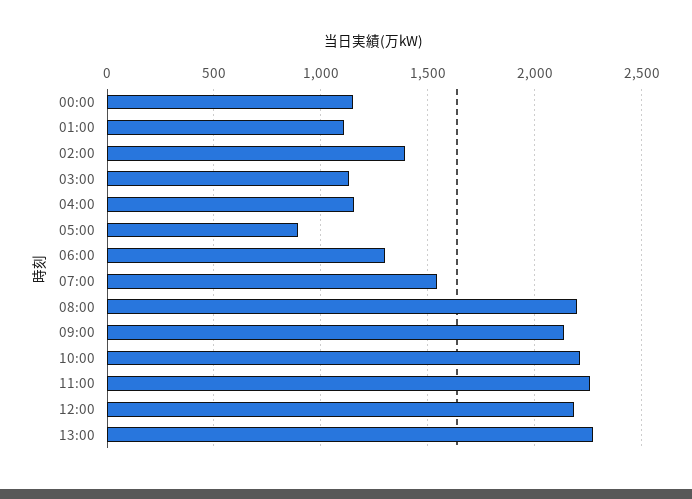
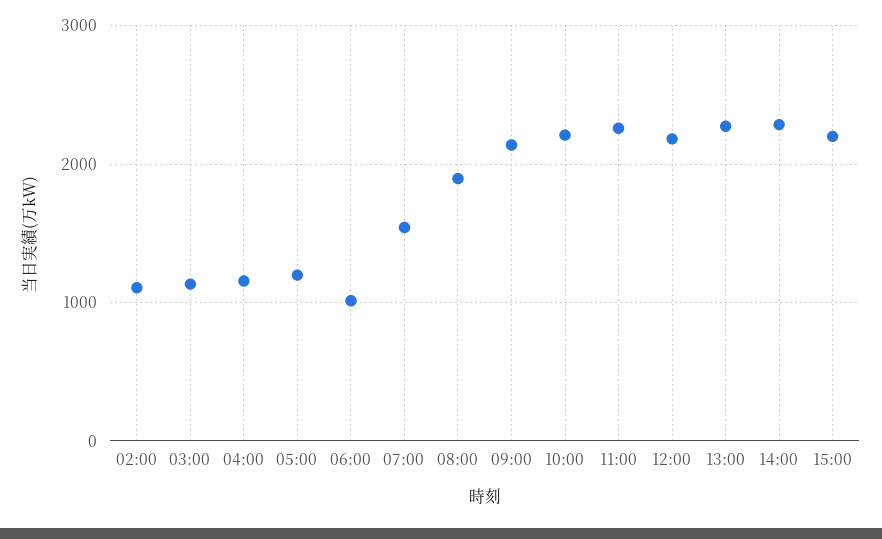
00:00: 1150 -> none
01:00: 1100 -> none
02:00: 1400 -> 1100
05:00: 900 -> 1200
06:00: 1300 -> 1000
08:00: 2200 -> 1900
14:00: none -> 2300
15:00: none -> 2200

